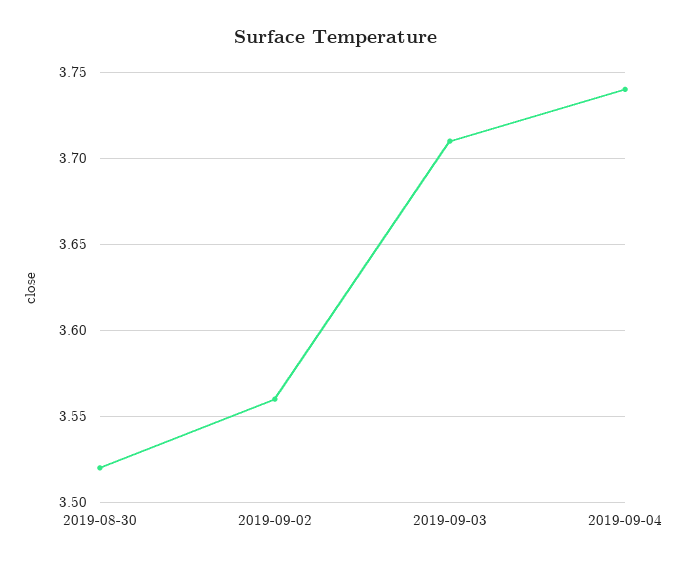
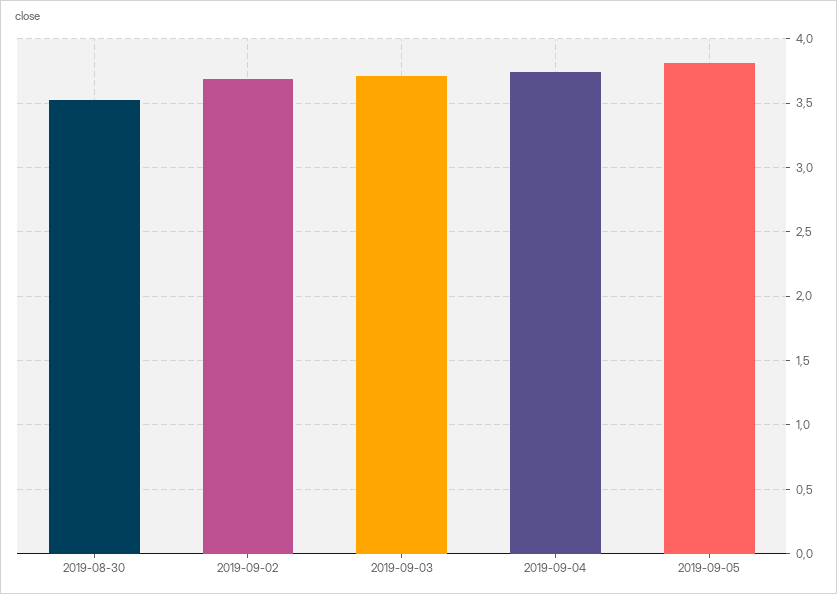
2019-09-02: 3.56 -> 3.7
2019-09-05: none -> 3.8

